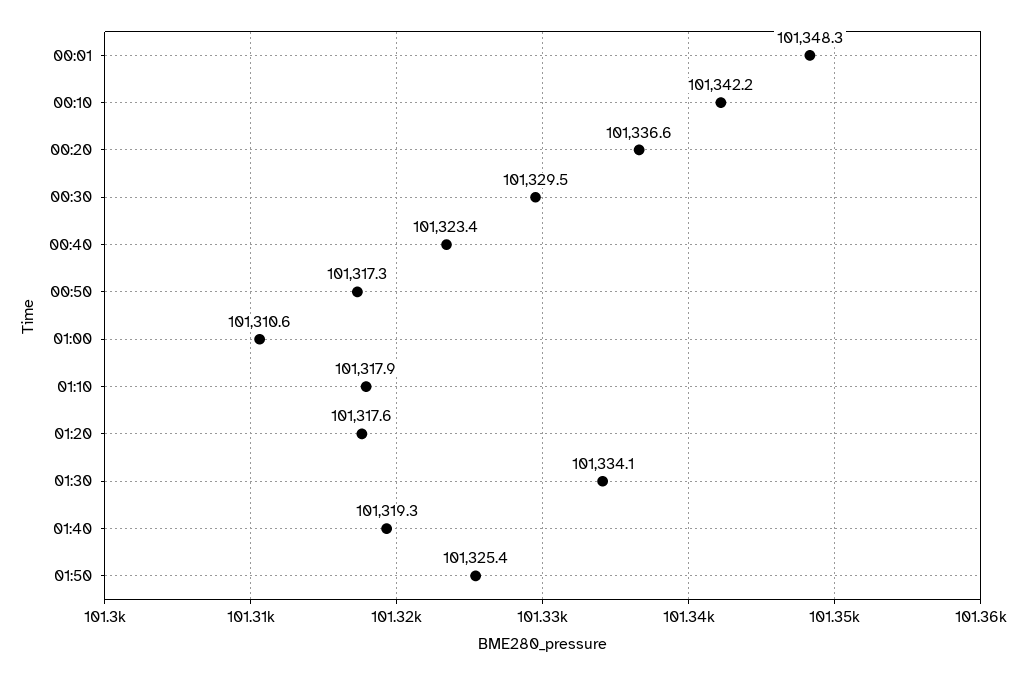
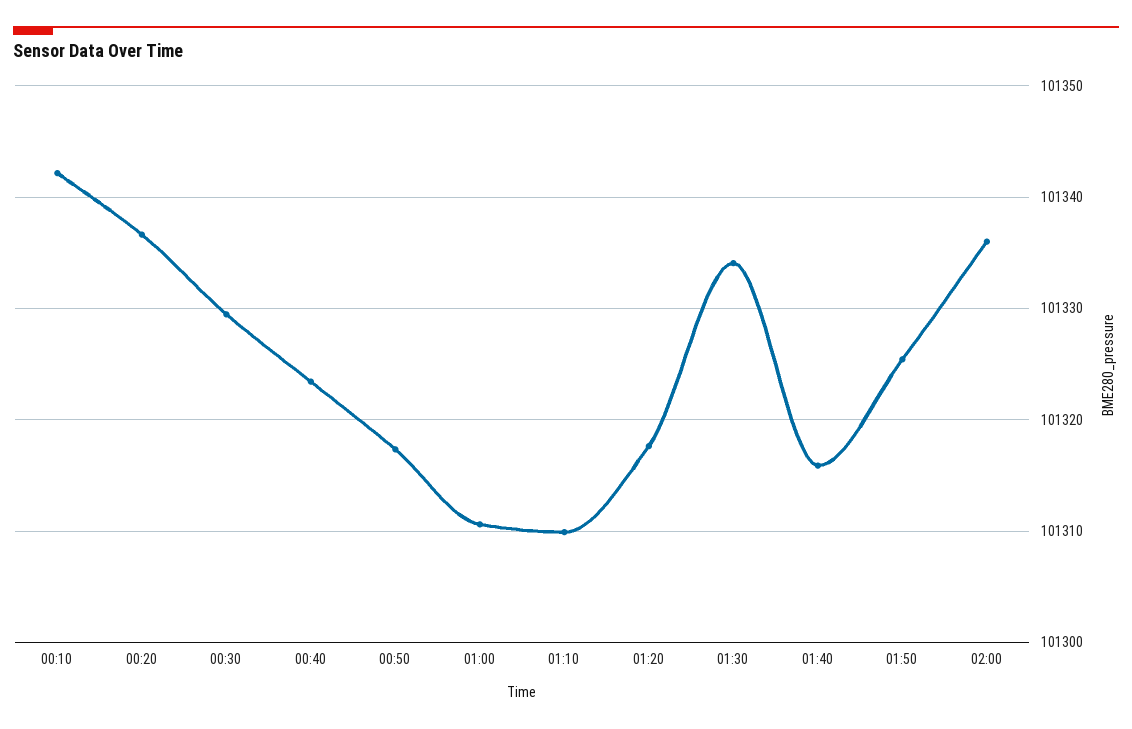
00:01: 101348.3 -> none
01:10: 101317.9 -> 101310
01:40: 101319.3 -> 101316
02:00: none -> 101336

